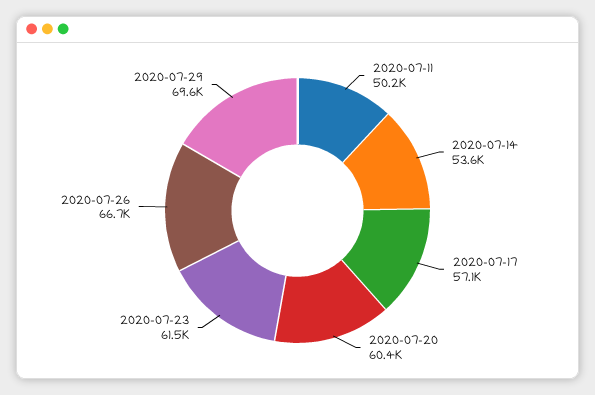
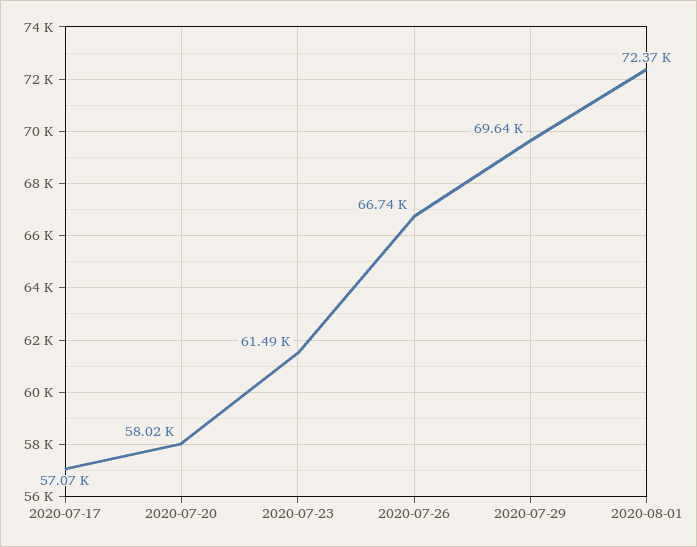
2020-07-11: 50200 -> none
2020-07-14: 53600 -> none
2020-07-20: 60400 -> 58020
2020-08-01: none -> 72370

